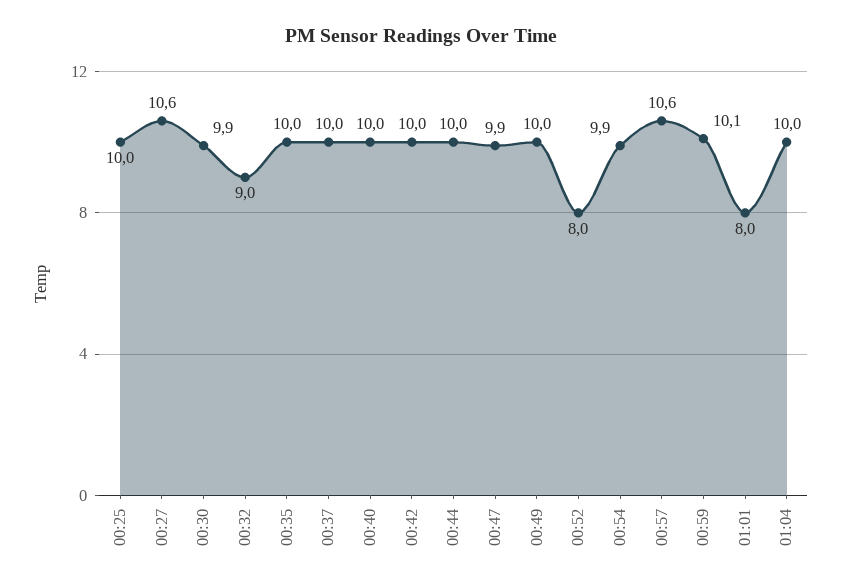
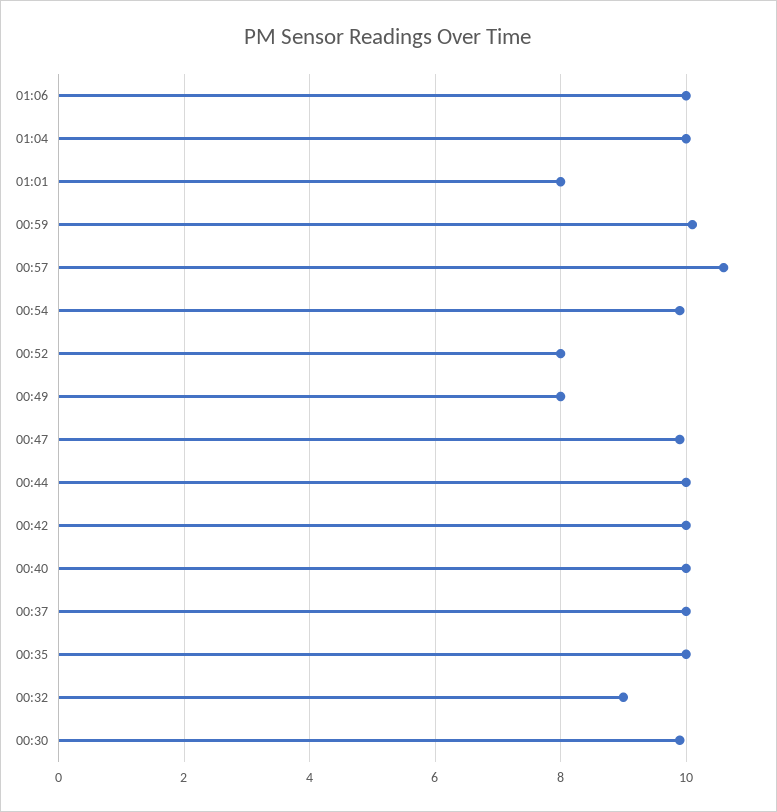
00:25: 10 -> none
00:27: 10.6 -> none
00:49: 10 -> 8
01:06: none -> 10

